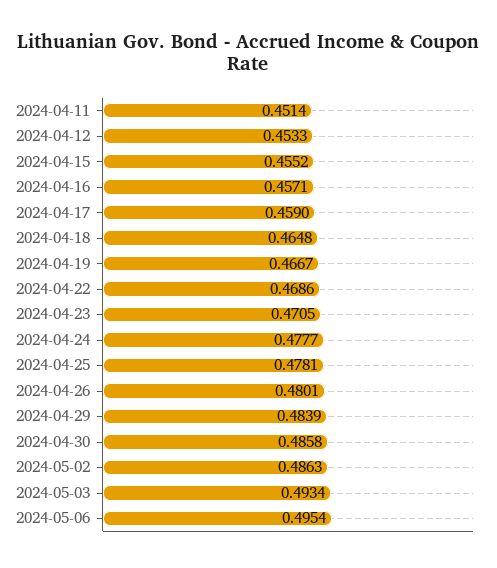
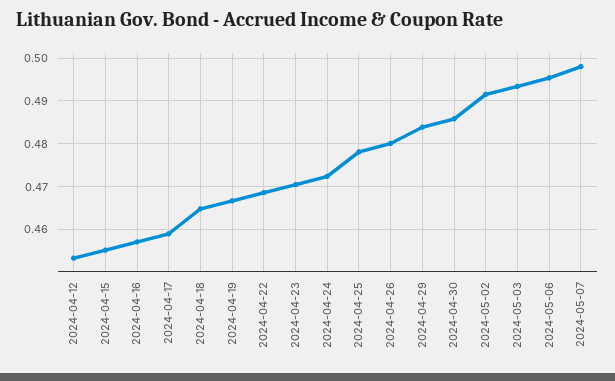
2024-04-11: 0.4514 -> none
2024-04-24: 0.4777 -> 0.472
2024-05-02: 0.4863 -> 0.492
2024-05-07: none -> 0.498

